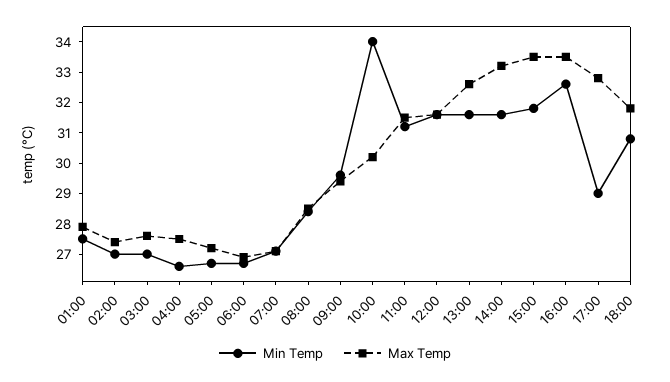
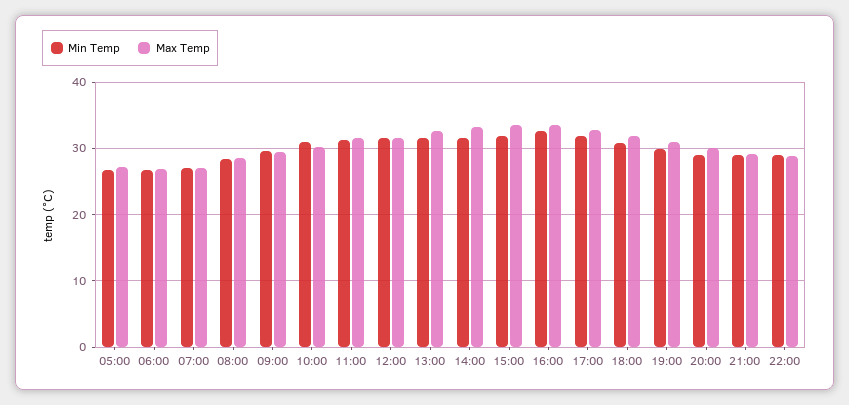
Min Temp, 01:00: 27.5 -> none
Max Temp, 01:00: 28 -> none
Min Temp, 02:00: 27 -> none
Max Temp, 02:00: 27.5 -> none
Min Temp, 03:00: 27 -> none
Max Temp, 03:00: 27.5 -> none
Min Temp, 04:00: 26.5 -> none
Max Temp, 04:00: 27.5 -> none
Min Temp, 10:00: 34 -> 31
Min Temp, 17:00: 29 -> 32
Min Temp, 19:00: none -> 30
Max Temp, 19:00: none -> 31
Min Temp, 20:00: none -> 29
Max Temp, 20:00: none -> 30
Min Temp, 21:00: none -> 29
Max Temp, 21:00: none -> 29
Min Temp, 22:00: none -> 29
Max Temp, 22:00: none -> 29

